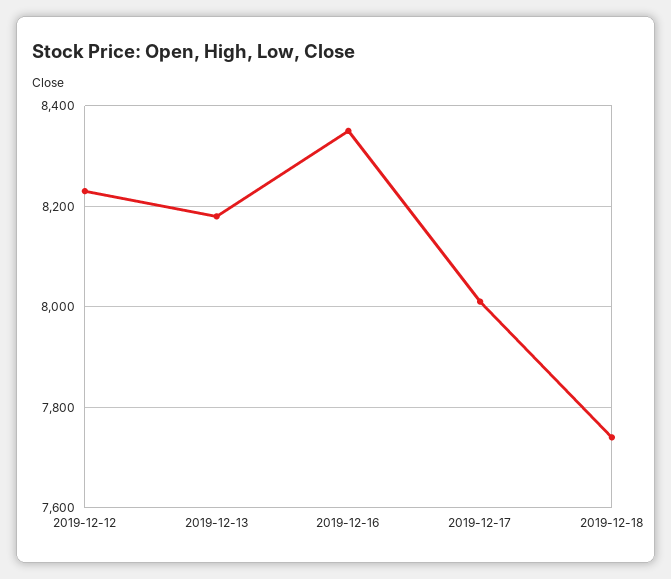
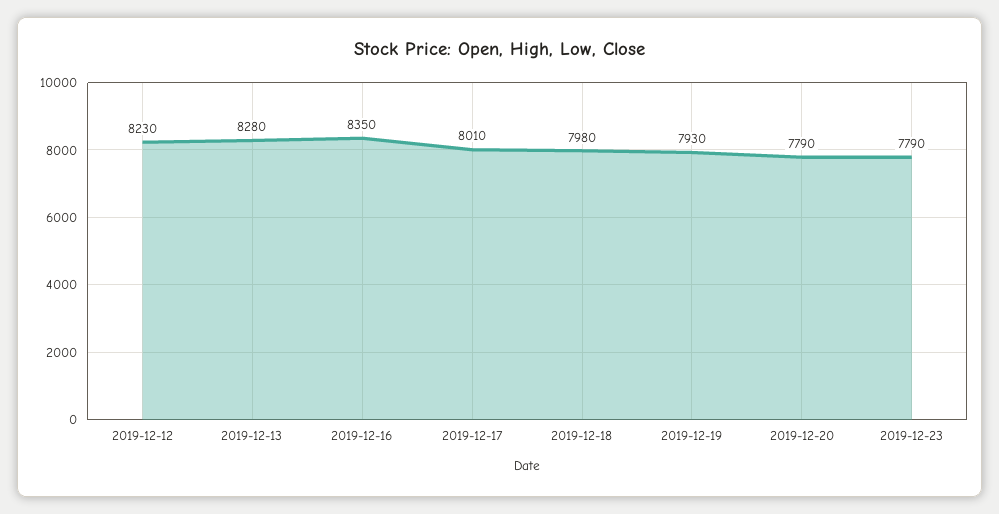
2019-12-13: 8180 -> 8280
2019-12-18: 7740 -> 7980
2019-12-19: none -> 7930
2019-12-20: none -> 7790
2019-12-23: none -> 7790

